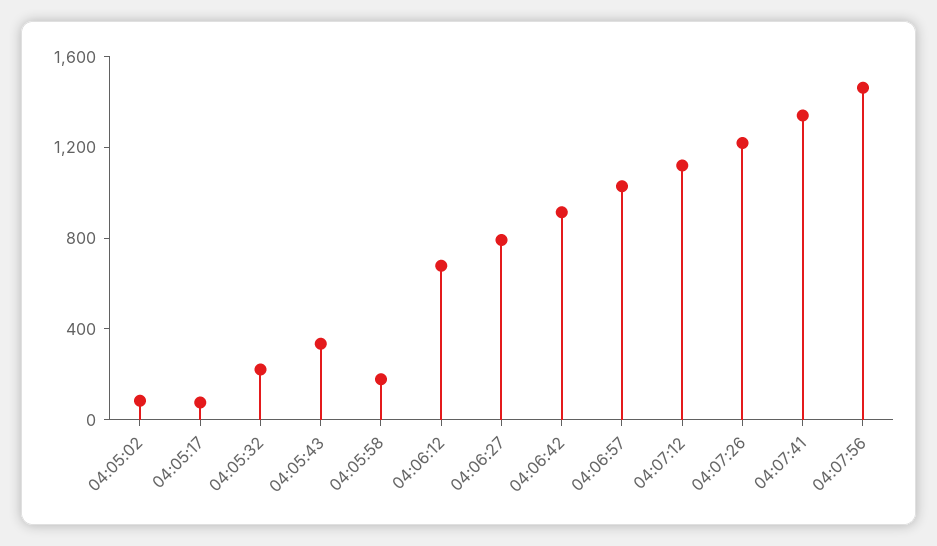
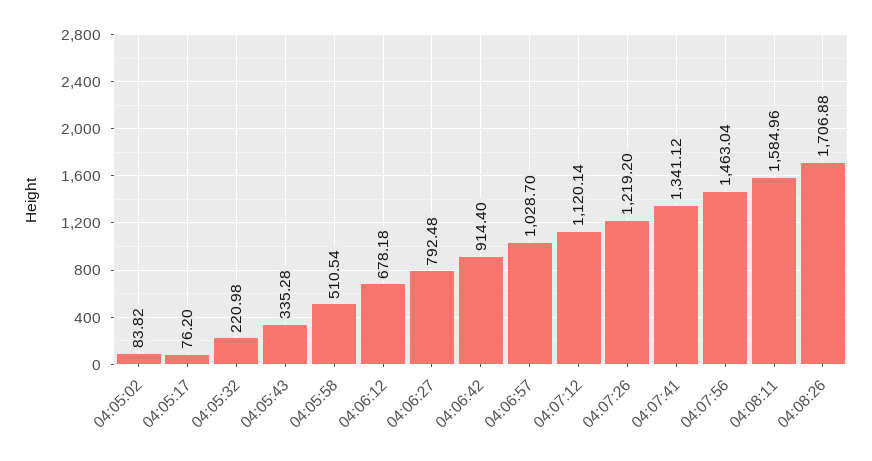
04:05:58: 200 -> 510.54
04:08:11: none -> 1584.96
04:08:26: none -> 1706.88

